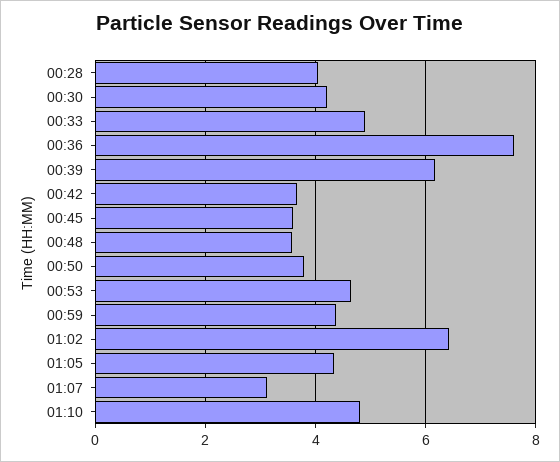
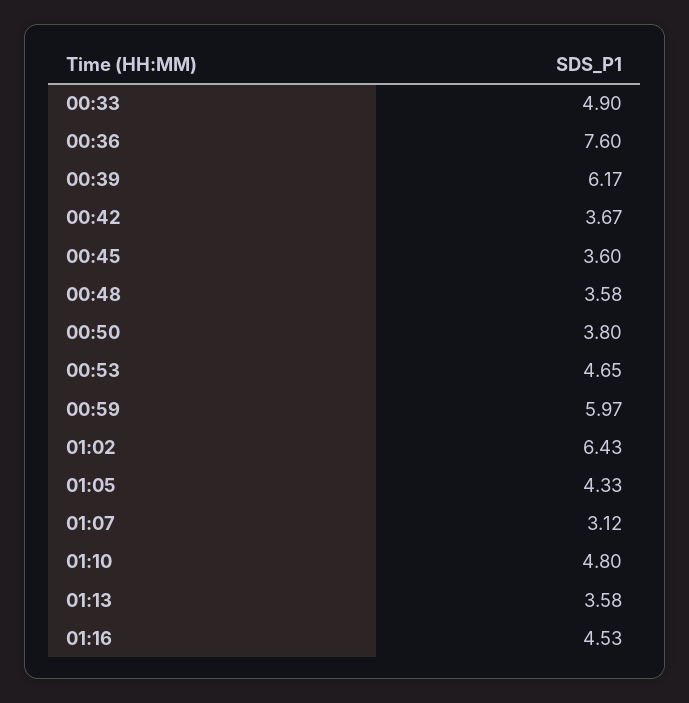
00:28: 4 -> none
00:30: 4.2 -> none
00:59: 4.4 -> 5.97
01:13: none -> 3.58
01:16: none -> 4.53

